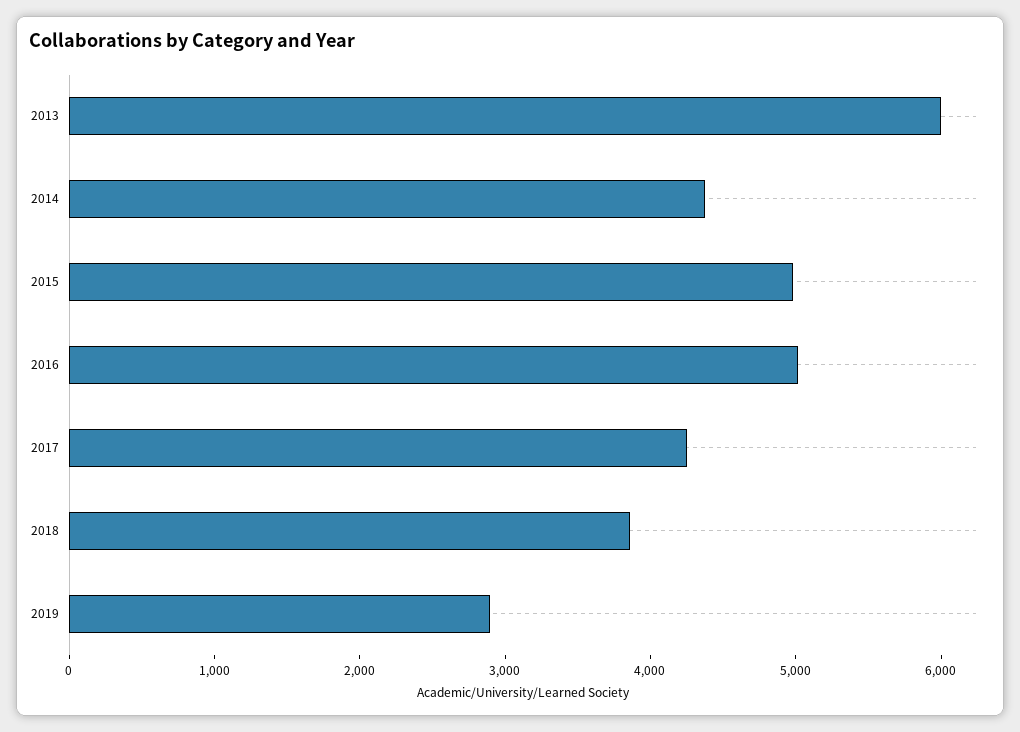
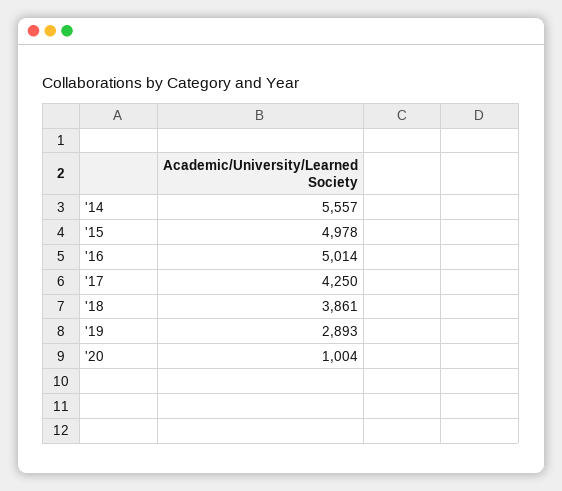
2013: 6000 -> none
2014: 4400 -> 5557
'20: none -> 1004

